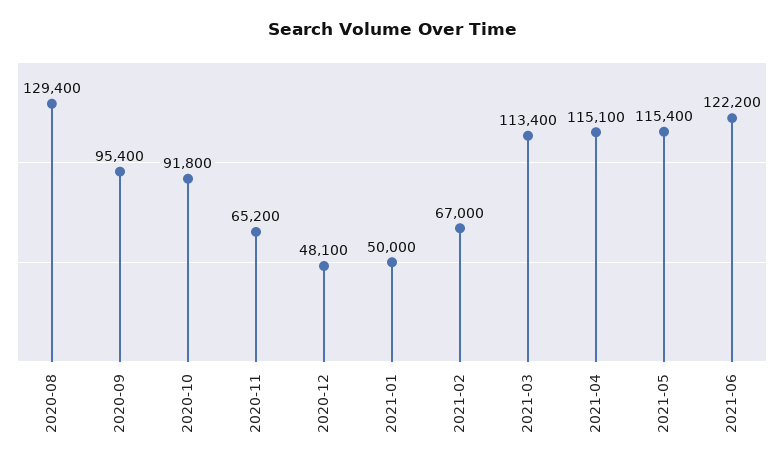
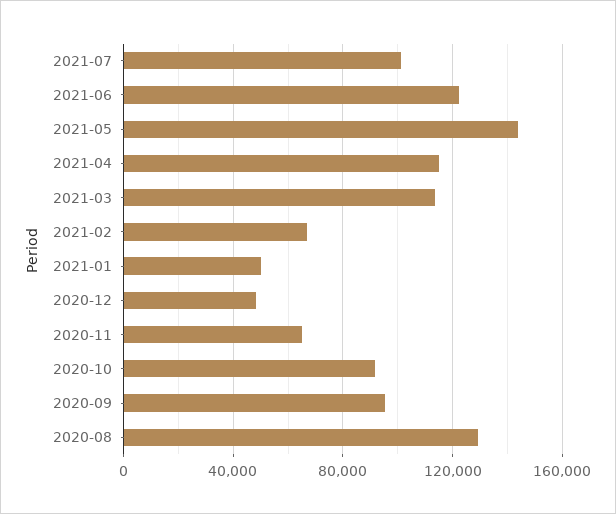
2021-05: 115400 -> 145000
2021-07: none -> 100000

